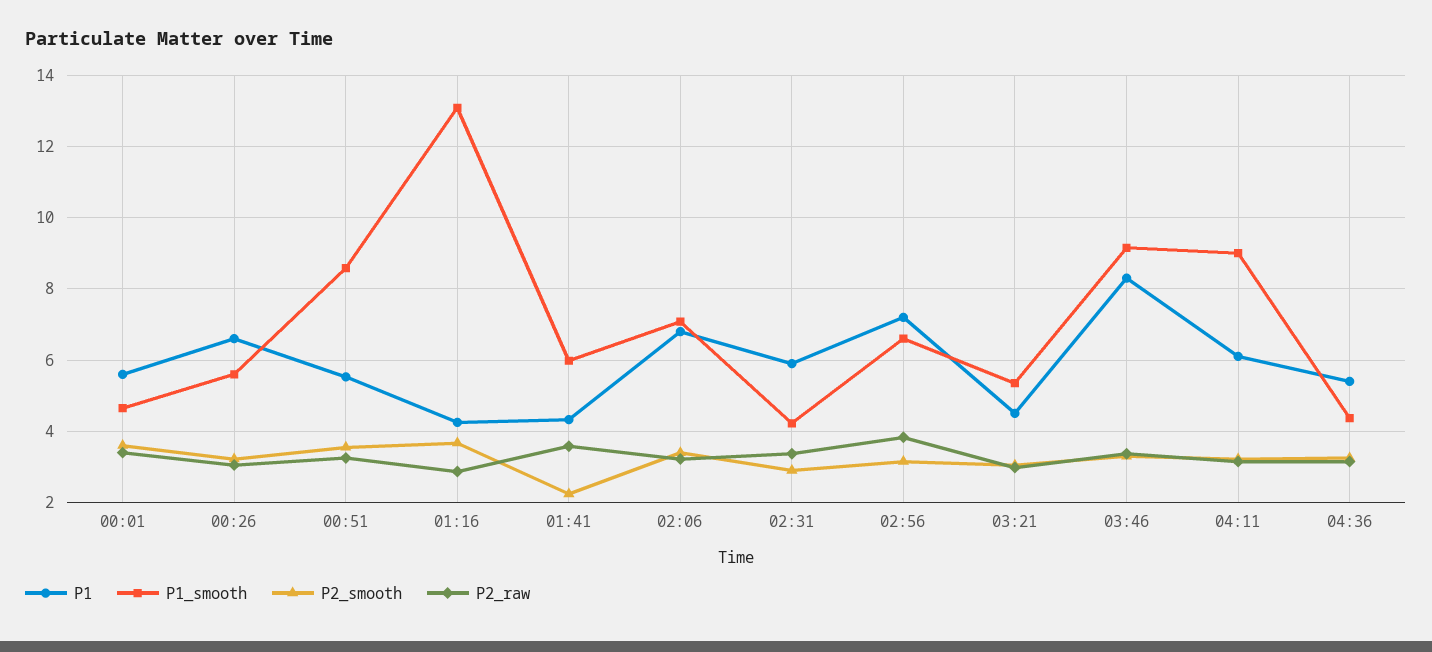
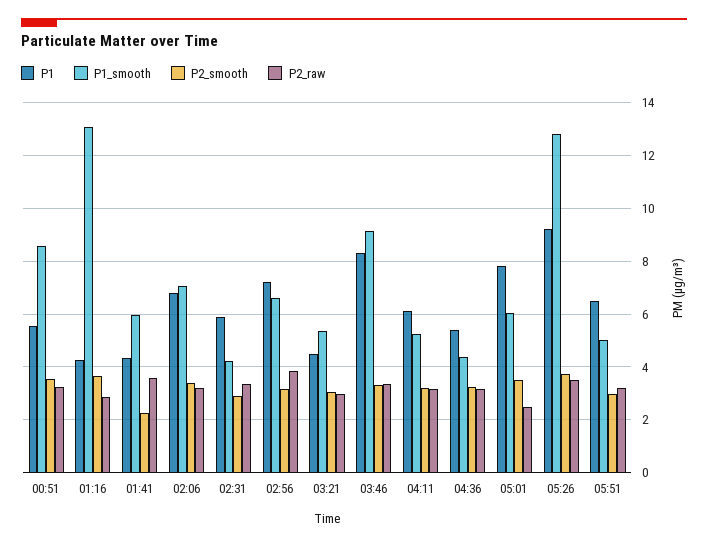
P1, 00:01: 5.6 -> none
P1_smooth, 00:01: 4.6 -> none
P2_smooth, 00:01: 3.6 -> none
P2_raw, 00:01: 3.4 -> none
P1, 00:26: 6.6 -> none
P1_smooth, 00:26: 5.6 -> none
P2_smooth, 00:26: 3.2 -> none
P2_raw, 00:26: 3 -> none
P1_smooth, 04:11: 9 -> 5.25
P1, 05:01: none -> 7.75
P1_smooth, 05:01: none -> 6
P2_smooth, 05:01: none -> 3.5
P2_raw, 05:01: none -> 2.5
P1, 05:26: none -> 9.25
P1_smooth, 05:26: none -> 12.75
P2_smooth, 05:26: none -> 3.75
P2_raw, 05:26: none -> 3.5
P1, 05:51: none -> 6.5
P1_smooth, 05:51: none -> 5
P2_smooth, 05:51: none -> 3
P2_raw, 05:51: none -> 3.25

